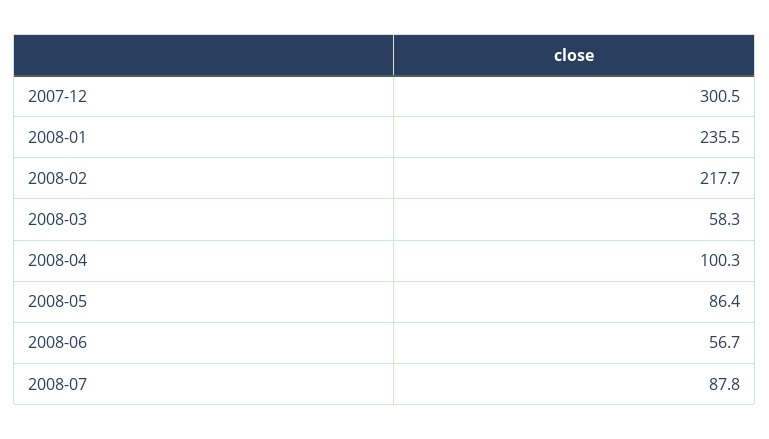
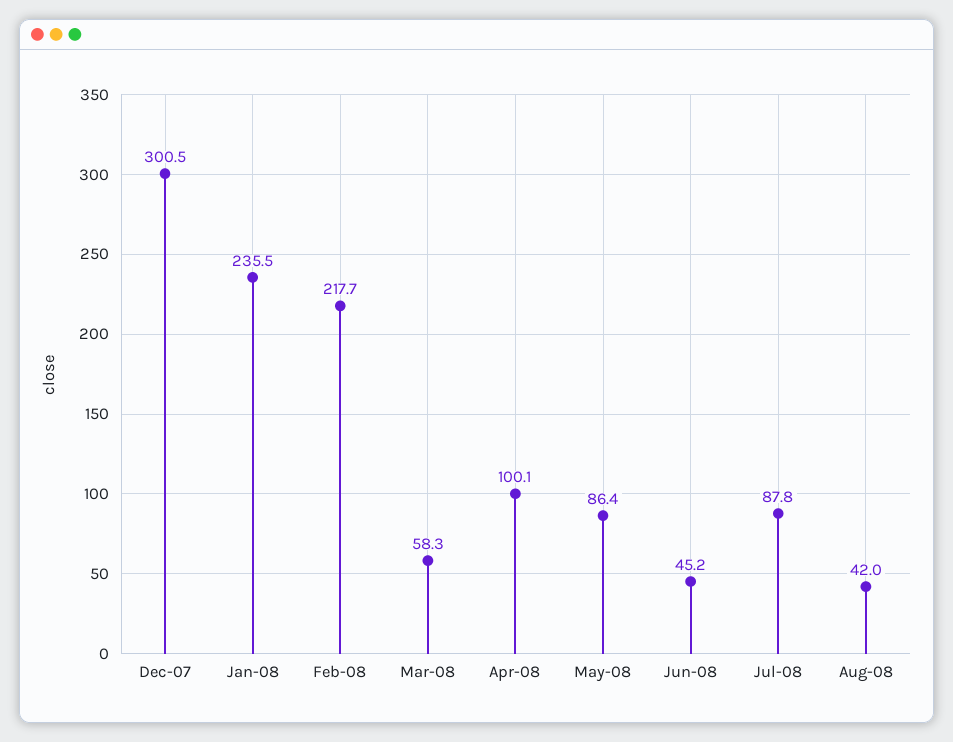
2008-04: 100.3 -> 100.1
2008-06: 56.7 -> 45.2
Aug-08: none -> 42

